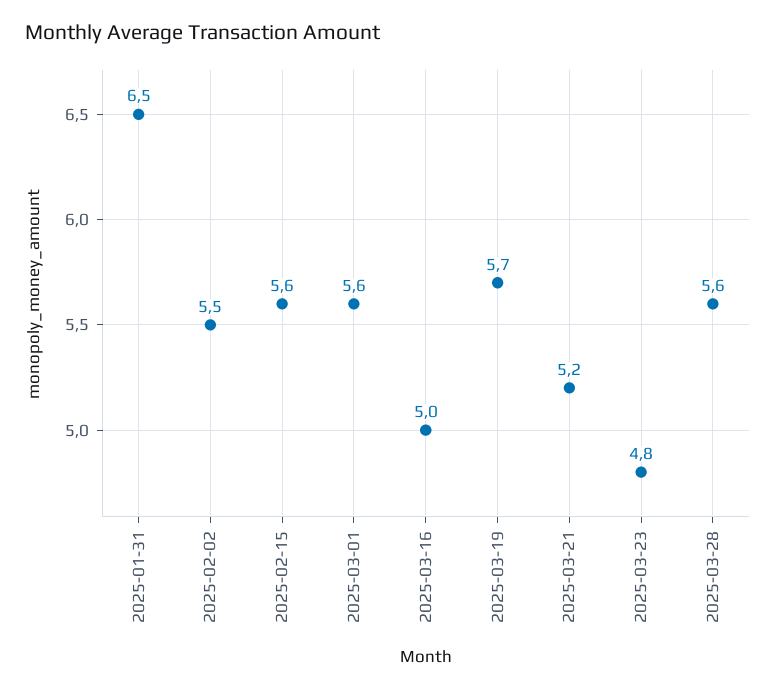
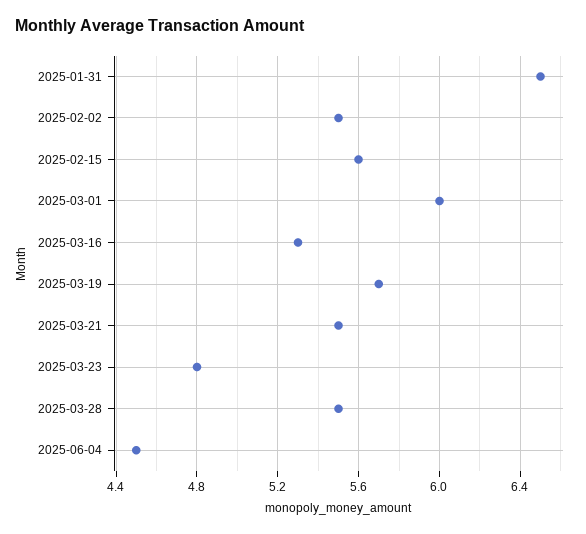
2025-03-01: 5.6 -> 6
2025-03-16: 5 -> 5.3
2025-03-21: 5.2 -> 5.5
2025-03-28: 5.6 -> 5.5
2025-06-04: none -> 4.5

